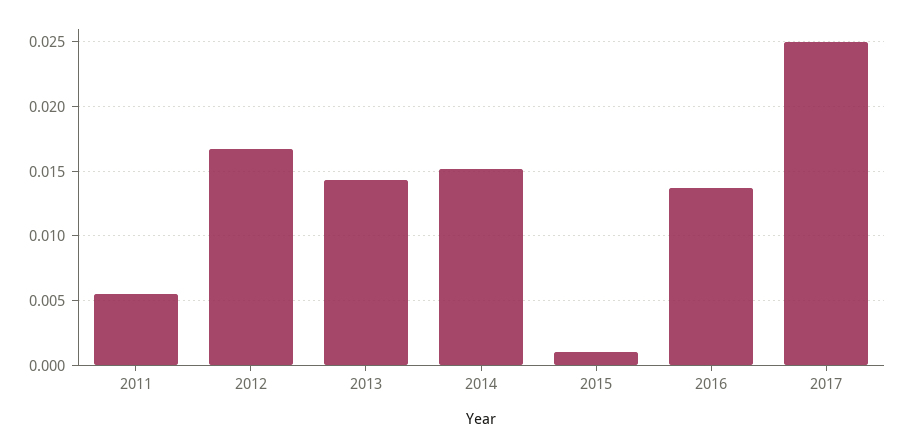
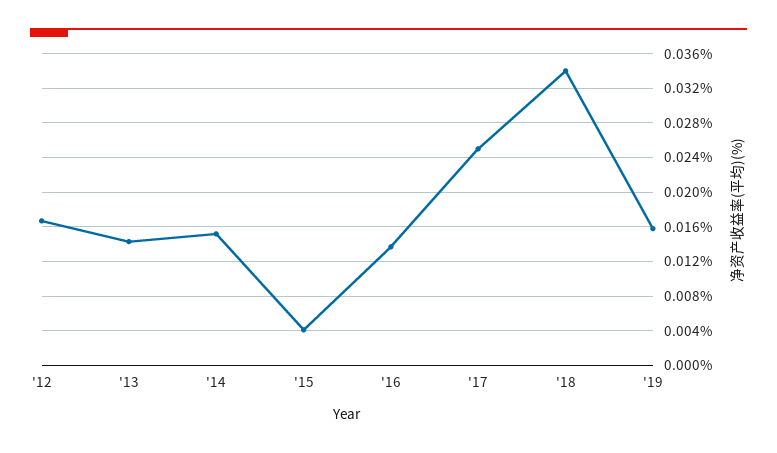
2011: 0.0055 -> none
2015: 0.001 -> 0.004
'18: none -> 0.034
'19: none -> 0.016

